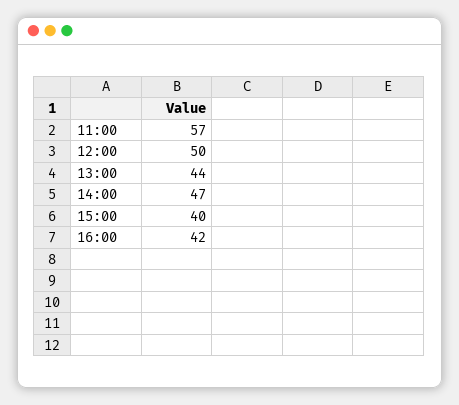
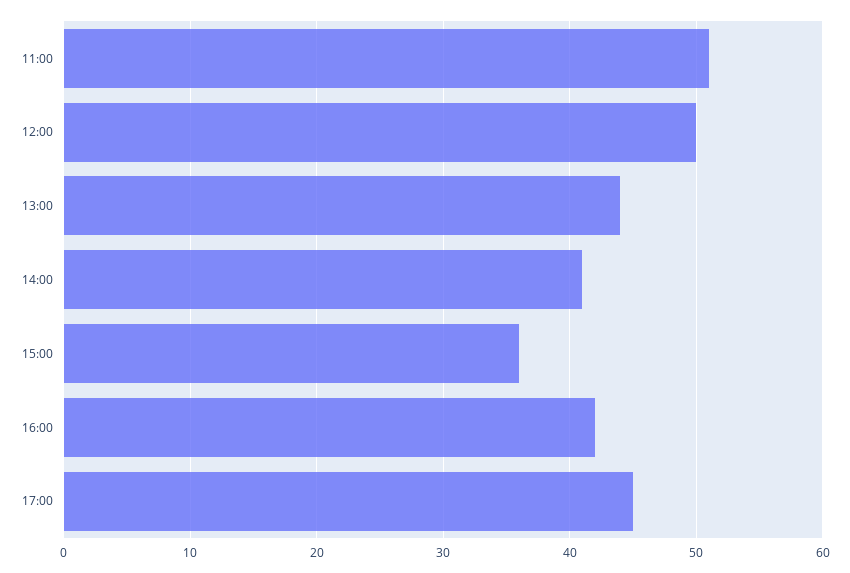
11:00: 57 -> 51
14:00: 47 -> 41
15:00: 40 -> 36
17:00: none -> 45

